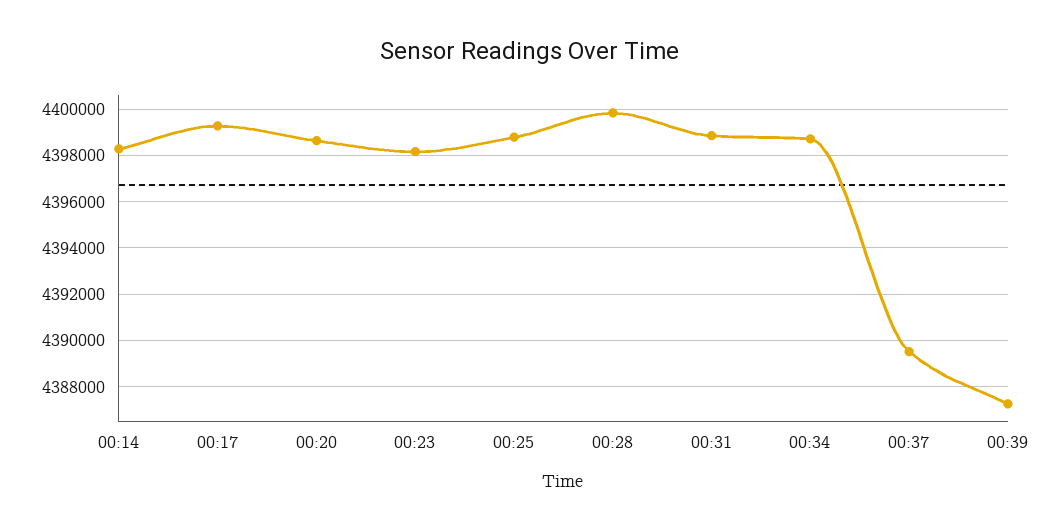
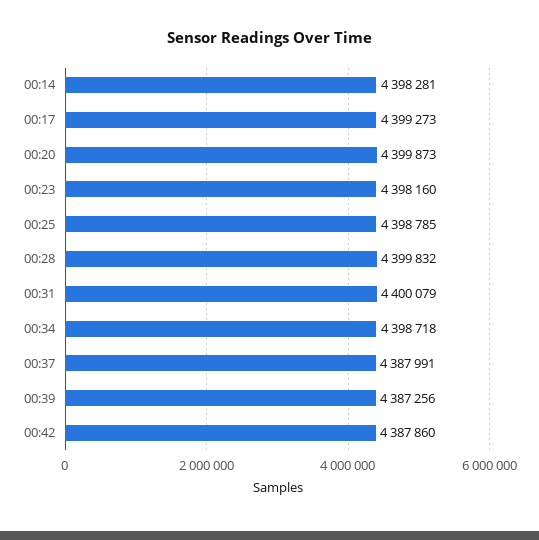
00:20: 4398500 -> 4399873
00:31: 4399000 -> 4400079
00:37: 4389500 -> 4387991
00:42: none -> 4387860

